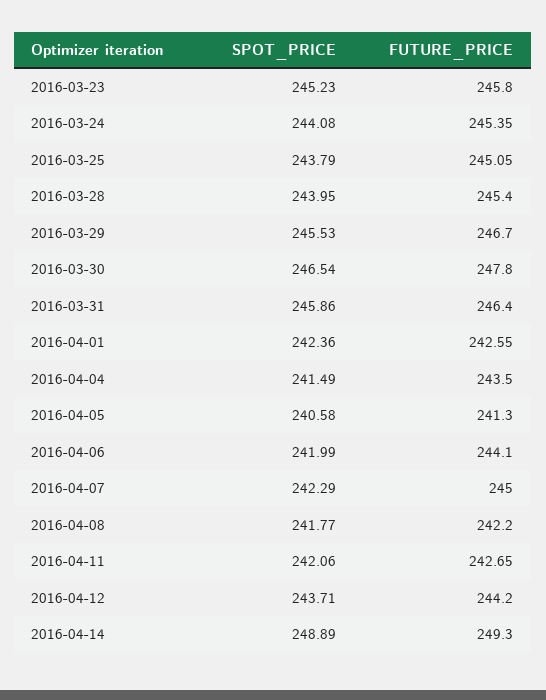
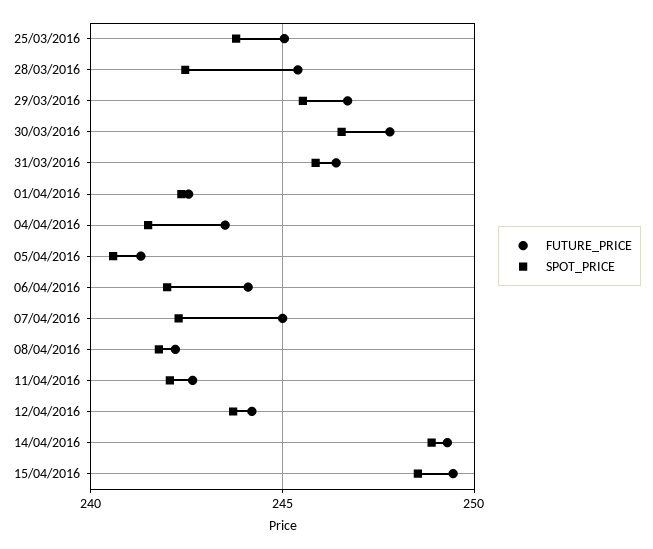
SPOT_PRICE, 2016-03-23: 245.23 -> none
FUTURE_PRICE, 2016-03-23: 245.8 -> none
SPOT_PRICE, 2016-03-24: 244.08 -> none
FUTURE_PRICE, 2016-03-24: 245.35 -> none
SPOT_PRICE, 2016-03-28: 243.95 -> 242.5
FUTURE_PRICE, 15/04/2016: none -> 249.5
SPOT_PRICE, 15/04/2016: none -> 248.5

